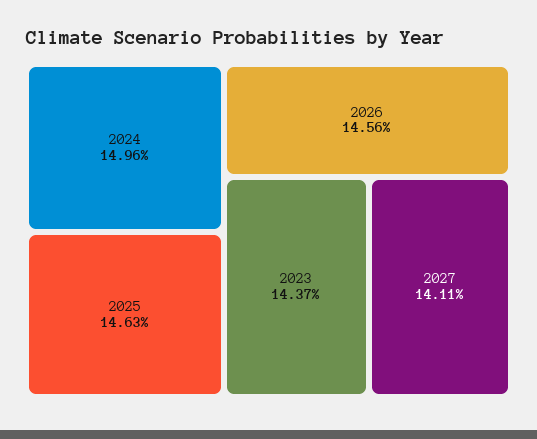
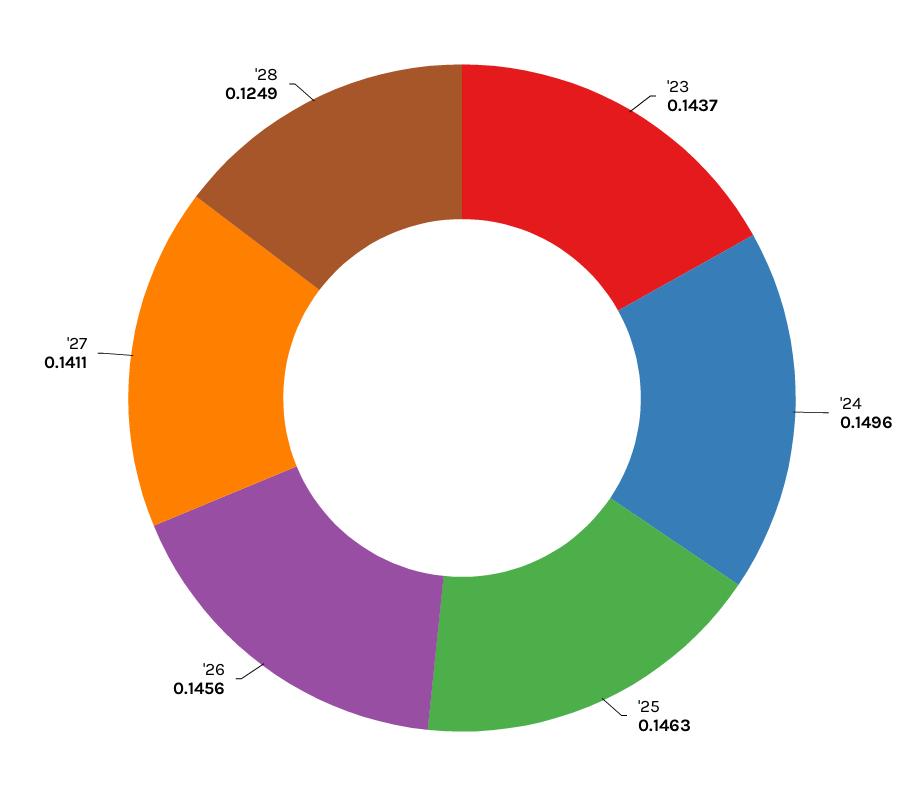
'28: none -> 0.1249

